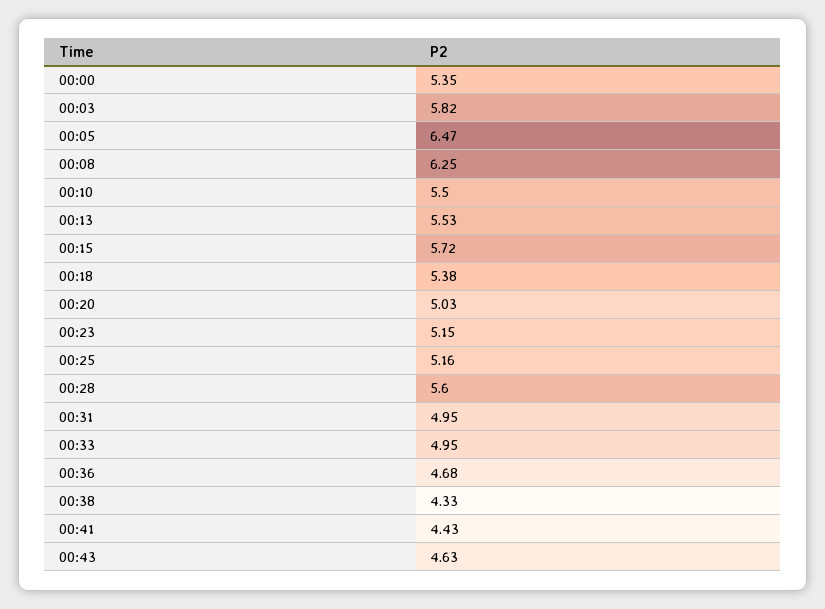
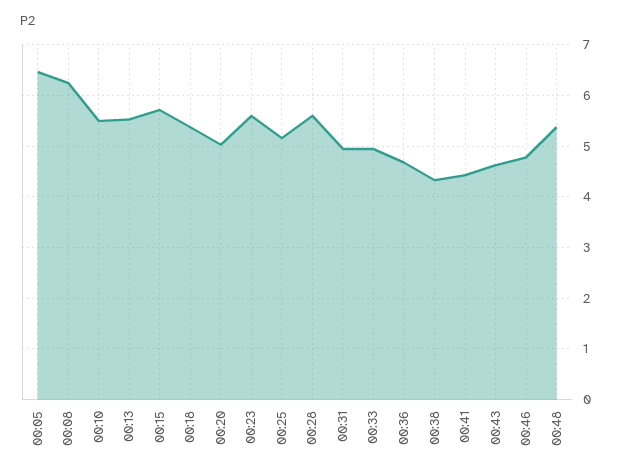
00:00: 5.35 -> none
00:03: 5.82 -> none
00:23: 5.15 -> 5.6
00:46: none -> 4.8
00:48: none -> 5.4

